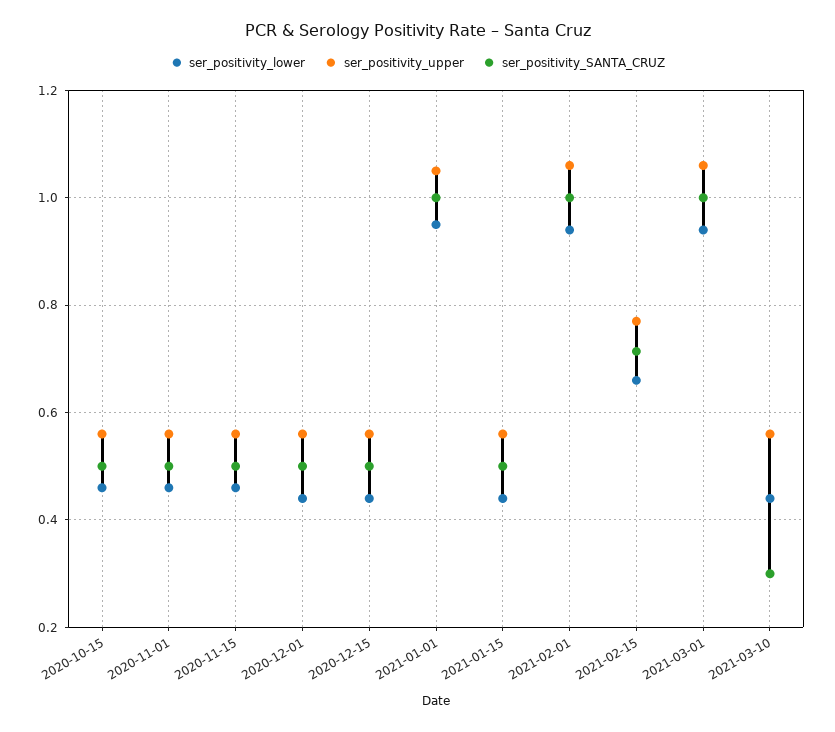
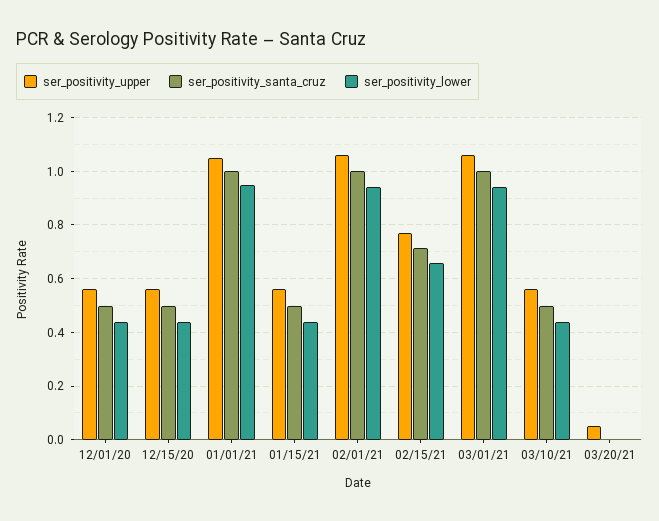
ser_positivity_lower, 2020-10-15: 0.46 -> none
ser_positivity_upper, 2020-10-15: 0.56 -> none
ser_positivity_SANTA_CRUZ, 2020-10-15: 0.5 -> none
ser_positivity_lower, 2020-11-01: 0.46 -> none
ser_positivity_upper, 2020-11-01: 0.56 -> none
ser_positivity_SANTA_CRUZ, 2020-11-01: 0.5 -> none
ser_positivity_lower, 2020-11-15: 0.46 -> none
ser_positivity_upper, 2020-11-15: 0.56 -> none
ser_positivity_SANTA_CRUZ, 2020-11-15: 0.5 -> none
ser_positivity_SANTA_CRUZ, 2021-03-10: 0.3 -> 0.5
ser_positivity_upper, 03/20/21: none -> 0.05
ser_positivity_SANTA_CRUZ, 03/20/21: none -> 0
ser_positivity_lower, 03/20/21: none -> 0

